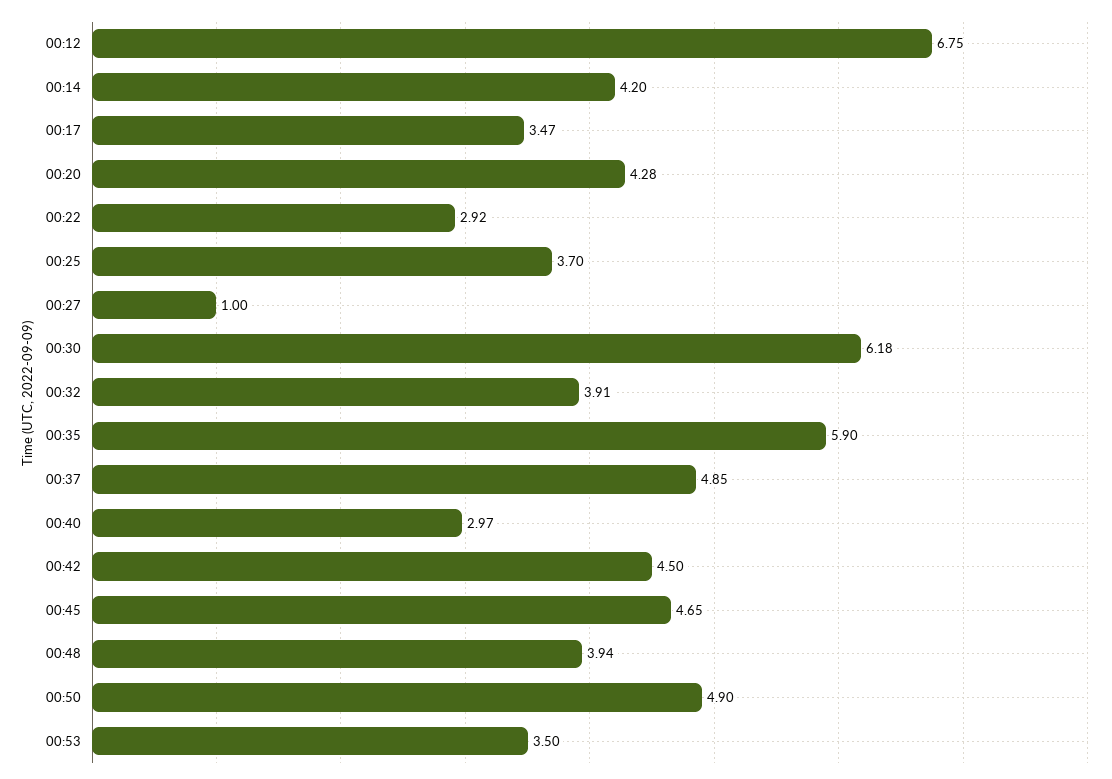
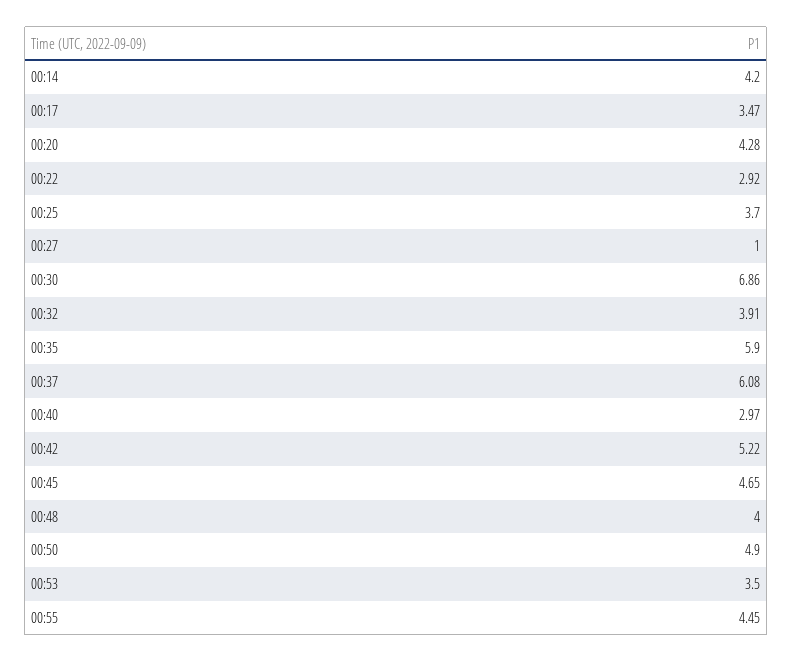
00:12: 6.75 -> none
00:30: 6.18 -> 6.86
00:37: 4.85 -> 6.08
00:42: 4.5 -> 5.22
00:48: 3.94 -> 4
00:55: none -> 4.45

